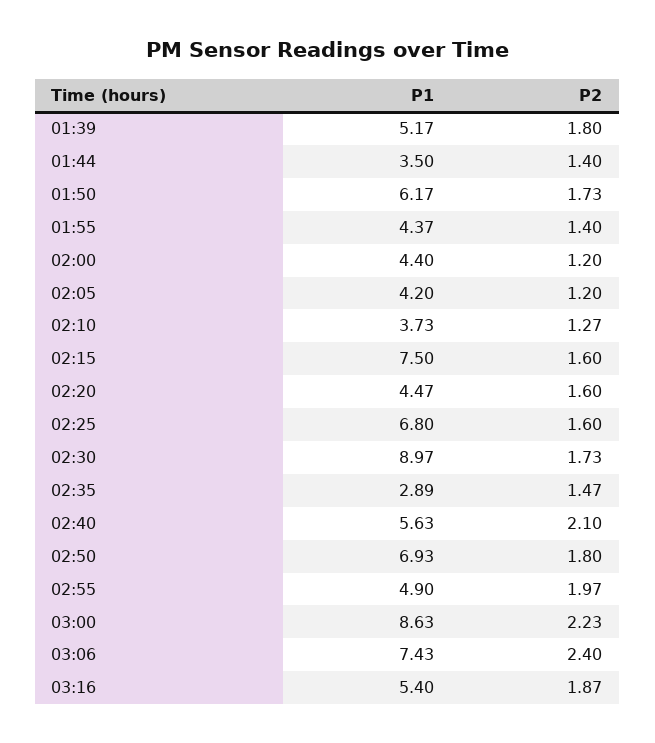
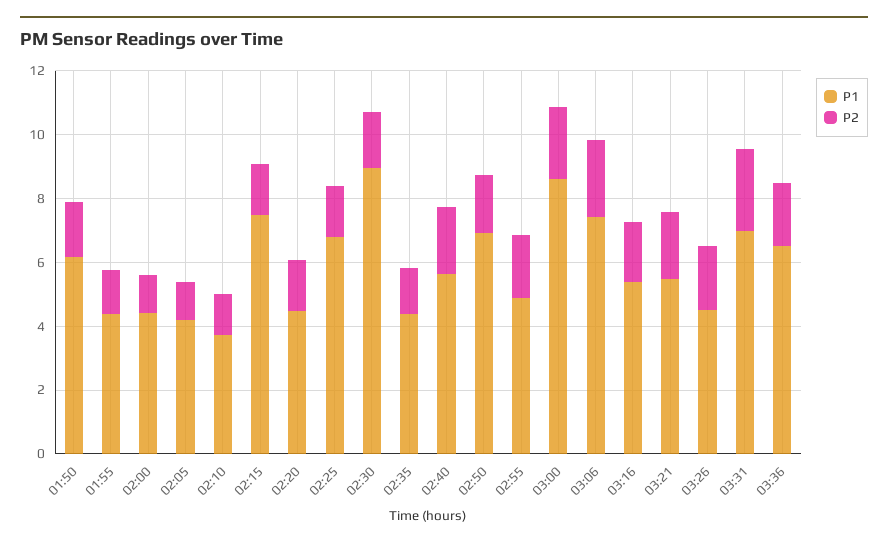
P1, 01:39: 5.17 -> none
P2, 01:39: 1.8 -> none
P1, 01:44: 3.5 -> none
P2, 01:44: 1.4 -> none
P1, 02:35: 2.89 -> 4.5
P1, 03:21: none -> 5.5
P2, 03:21: none -> 2
P1, 03:26: none -> 4.5
P2, 03:26: none -> 2
P1, 03:31: none -> 7
P2, 03:31: none -> 2.5
P1, 03:36: none -> 6.5
P2, 03:36: none -> 2

